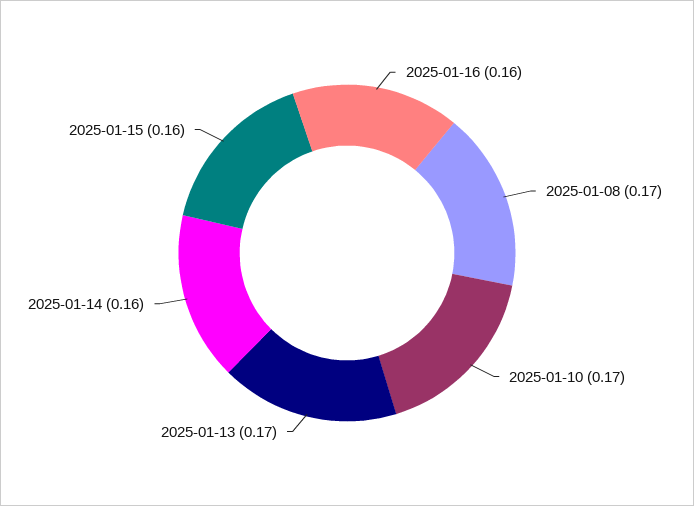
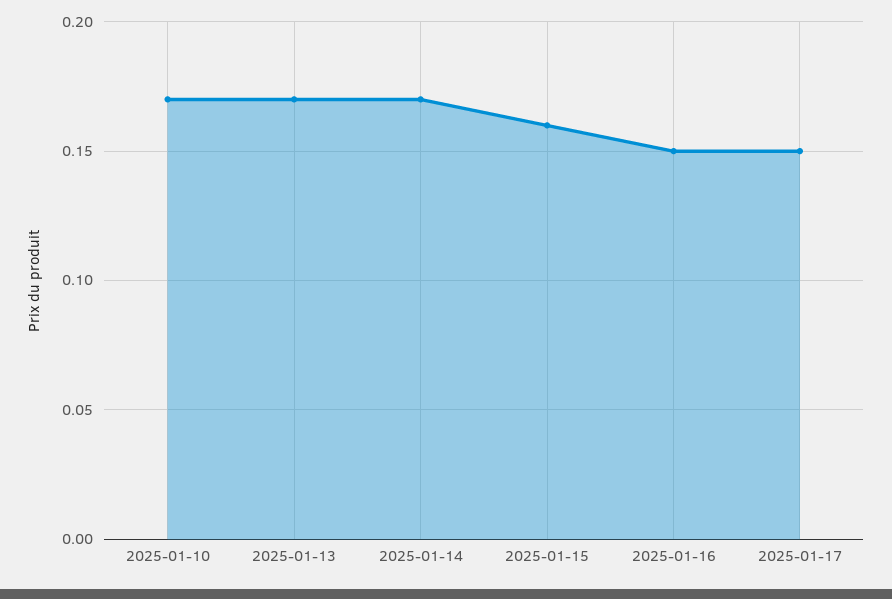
2025-01-16: 0.16 -> 0.15
2025-01-08: 0.17 -> none
2025-01-14: 0.16 -> 0.17
2025-01-17: none -> 0.15

